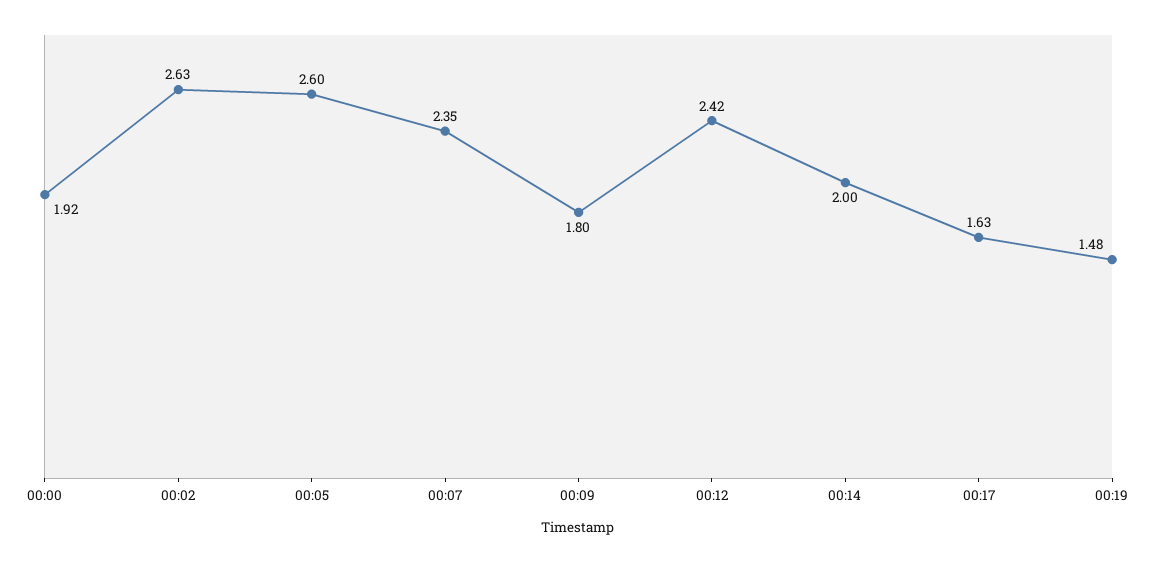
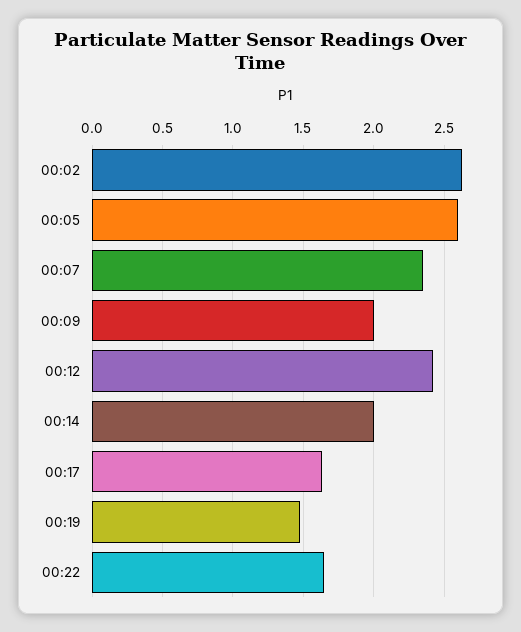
00:00: 1.92 -> none
00:09: 1.8 -> 2
00:22: none -> 1.65

